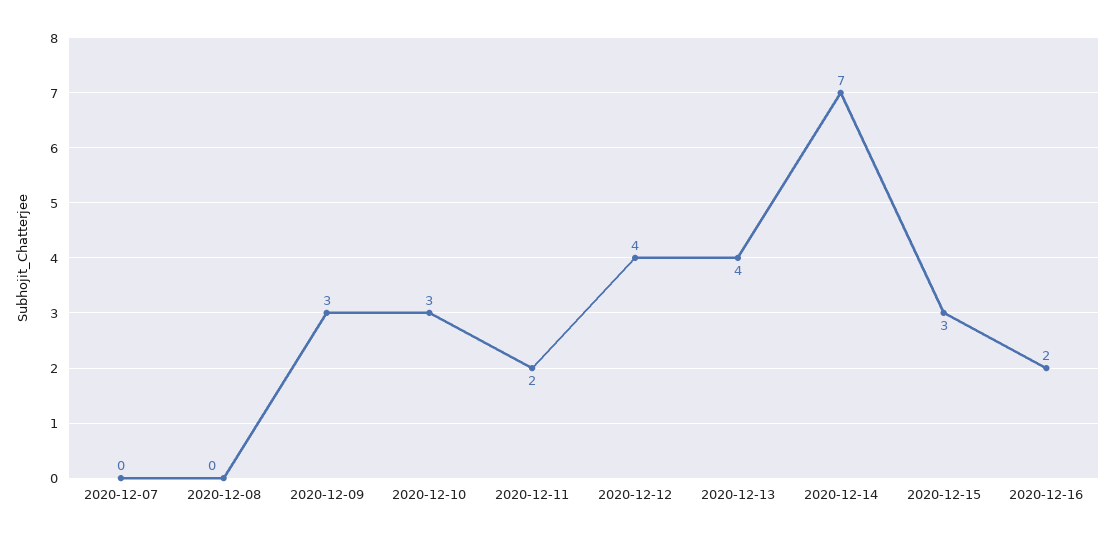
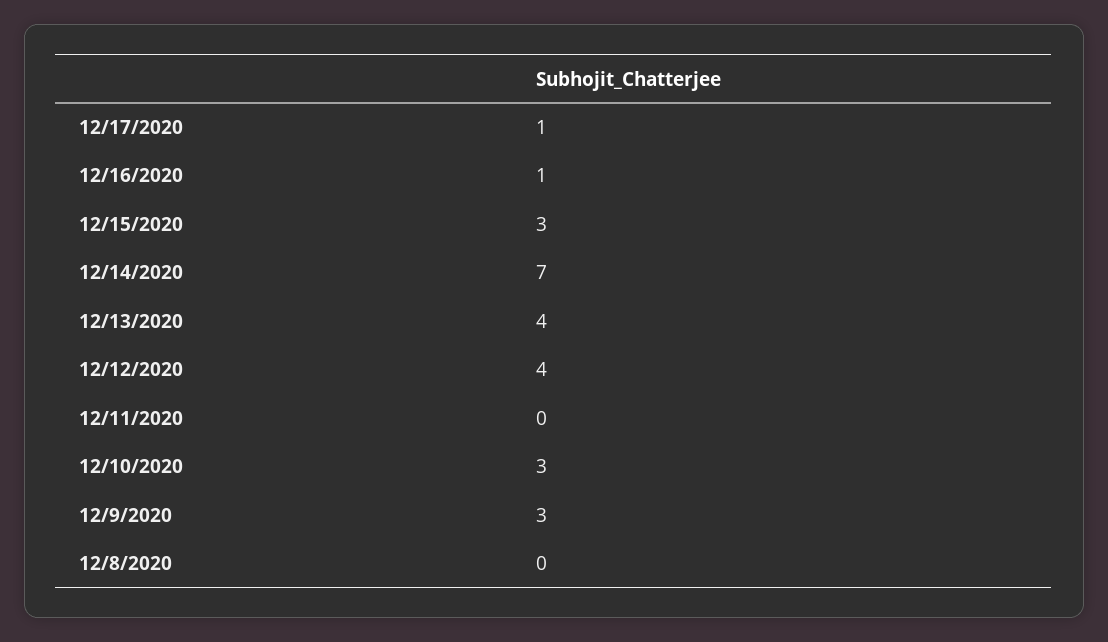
2020-12-07: 0 -> none
2020-12-11: 2 -> 0
2020-12-16: 2 -> 1
12/17/2020: none -> 1

